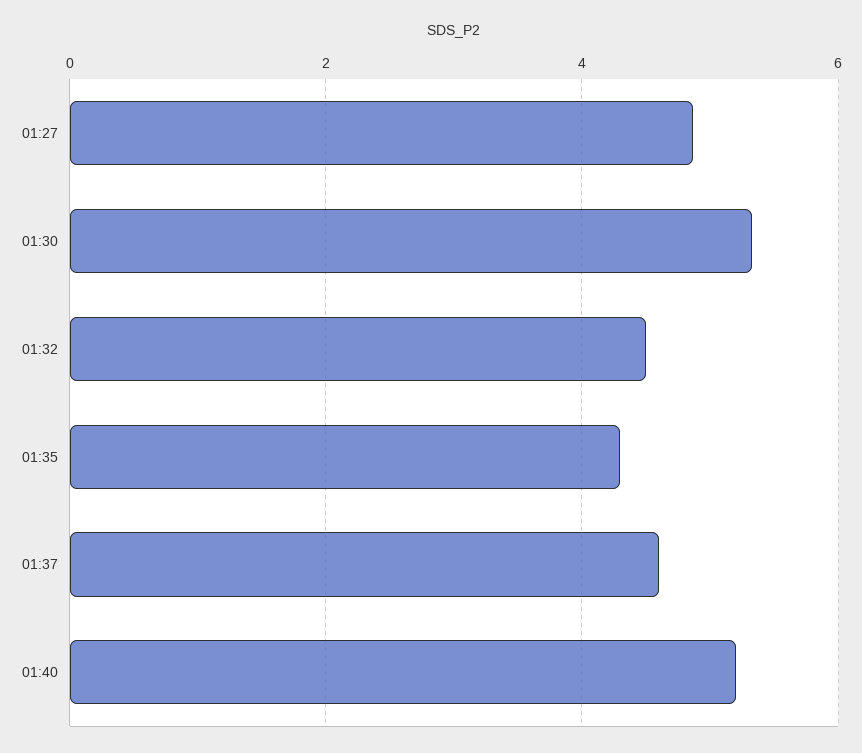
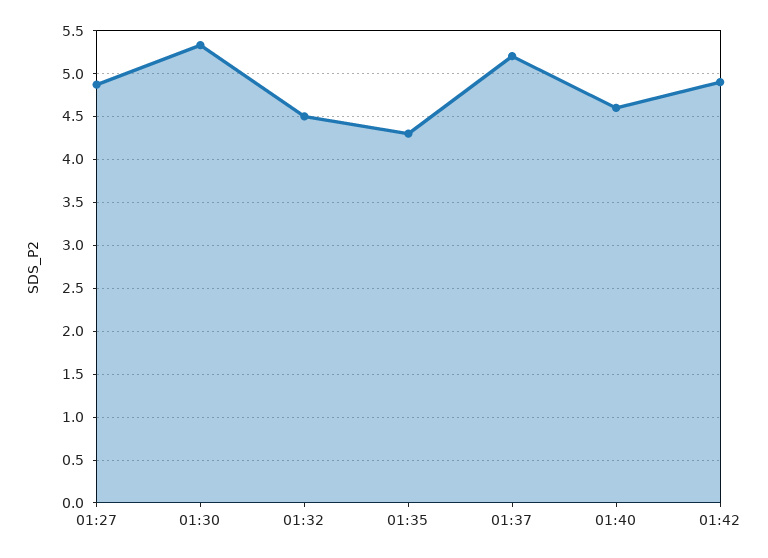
01:37: 4.6 -> 5.2
01:40: 5.2 -> 4.6
01:42: none -> 4.9

